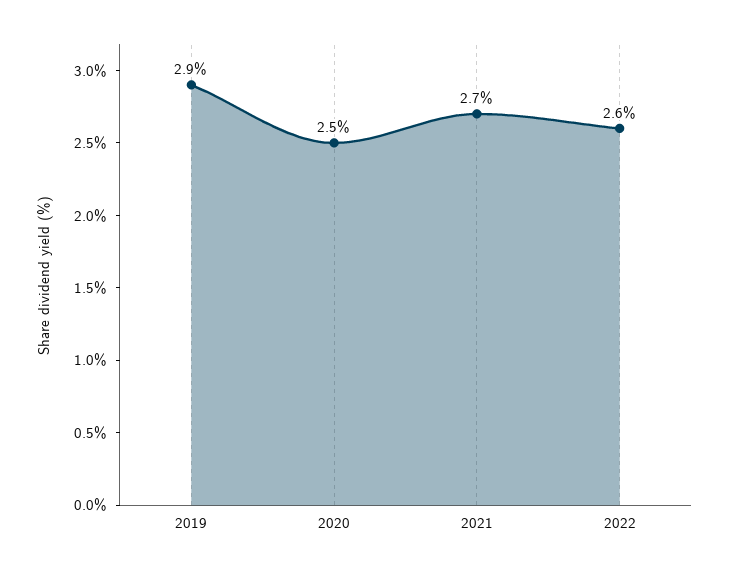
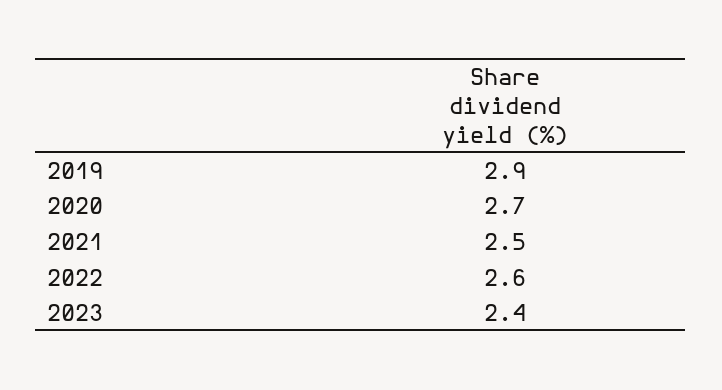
2020: 2.5 -> 2.7
2021: 2.7 -> 2.5
2023: none -> 2.4

